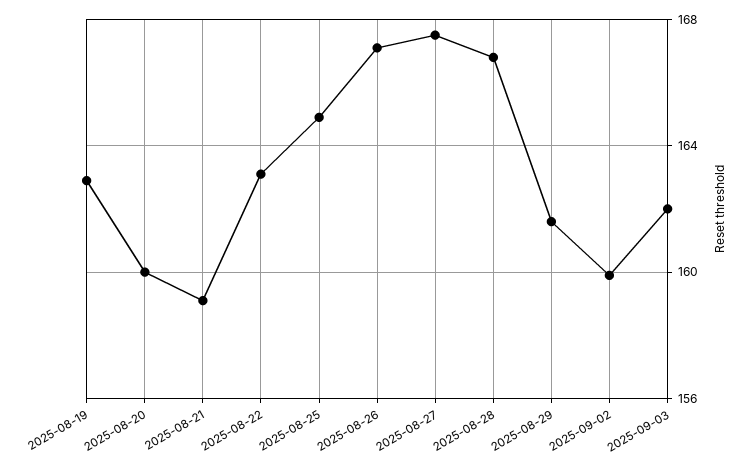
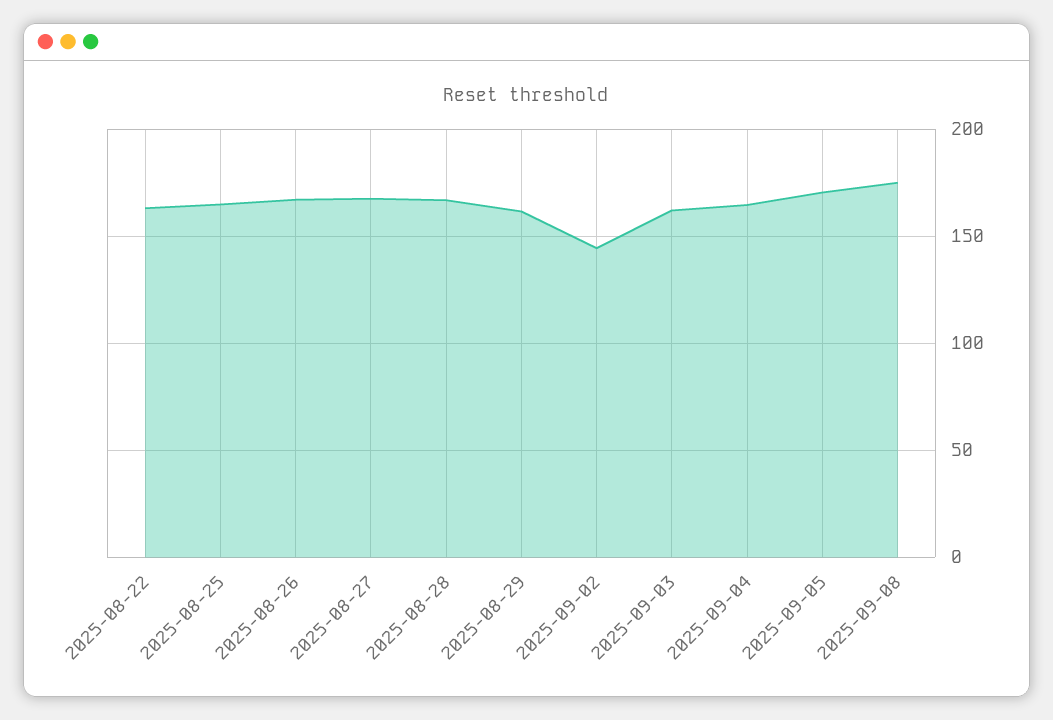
2025-08-19: 163 -> none
2025-08-20: 160 -> none
2025-08-21: 159 -> none
2025-09-02: 160 -> 145
2025-09-04: none -> 165
2025-09-05: none -> 170
2025-09-08: none -> 175

